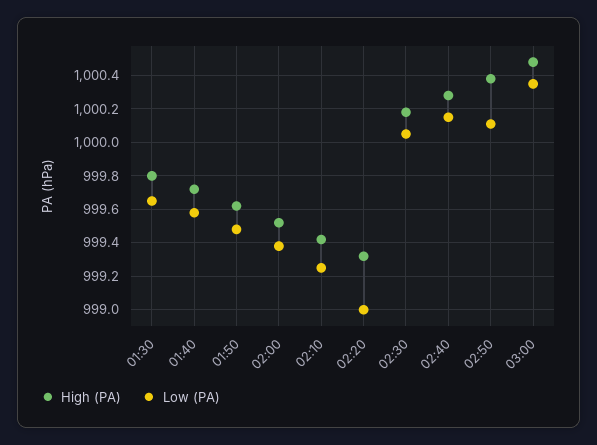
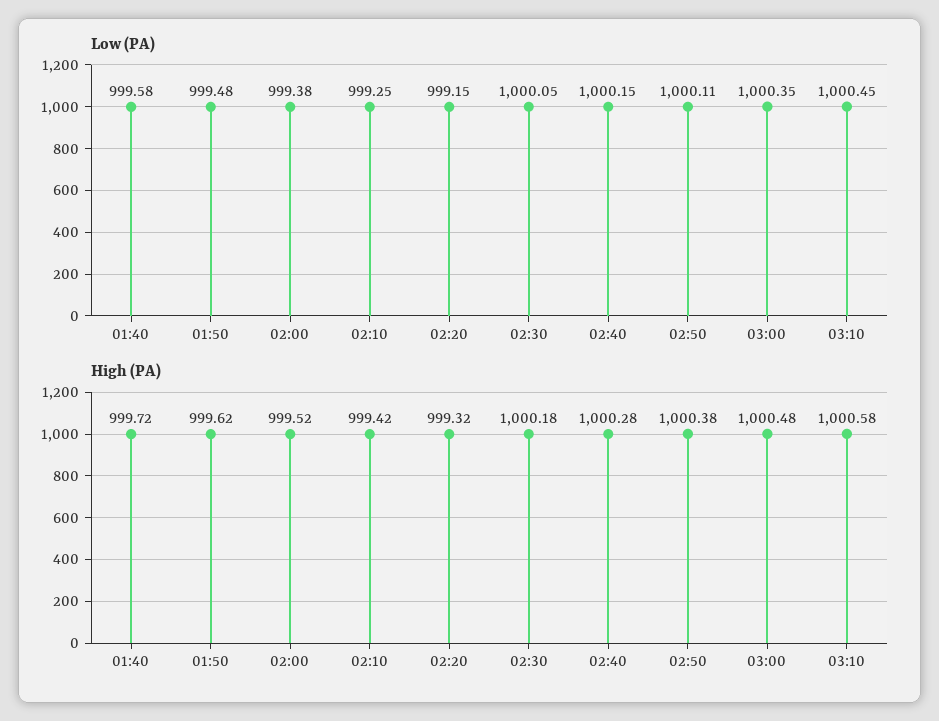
High (PA), 01:30: 999.8 -> none
Low (PA), 01:30: 999.65 -> none
Low (PA), 02:20: 999 -> 999.15
Low (PA), 03:10: none -> 1000.45
High (PA), 03:10: none -> 1000.58

